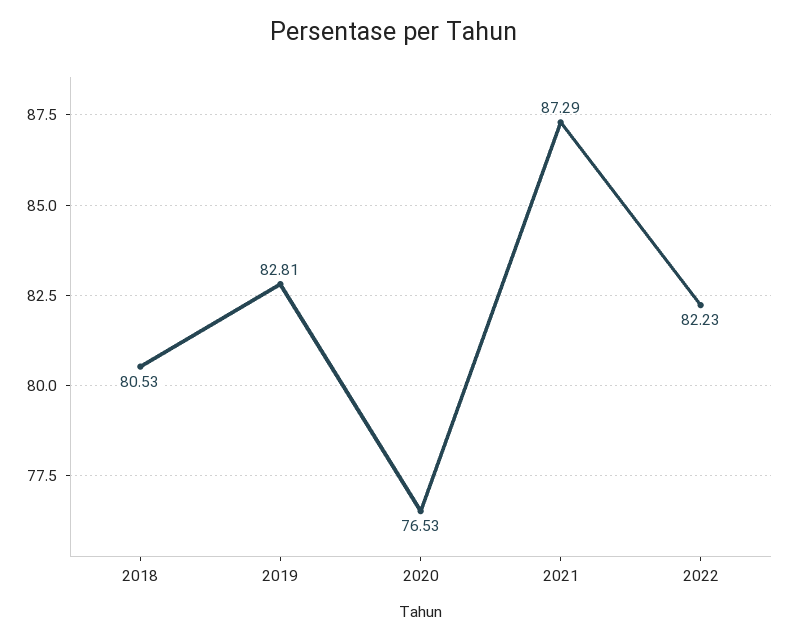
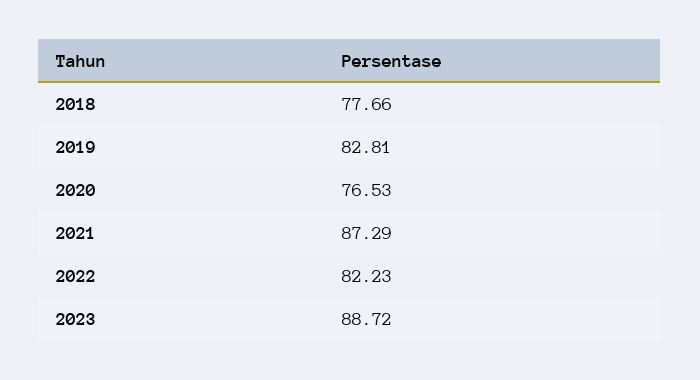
2018: 80.53 -> 77.66
2023: none -> 88.72

